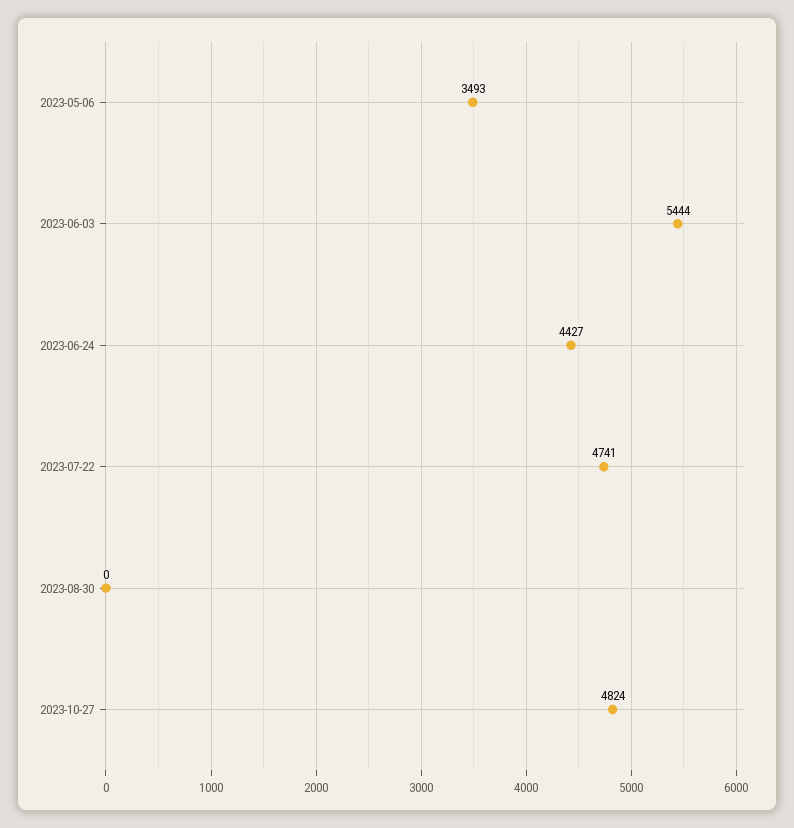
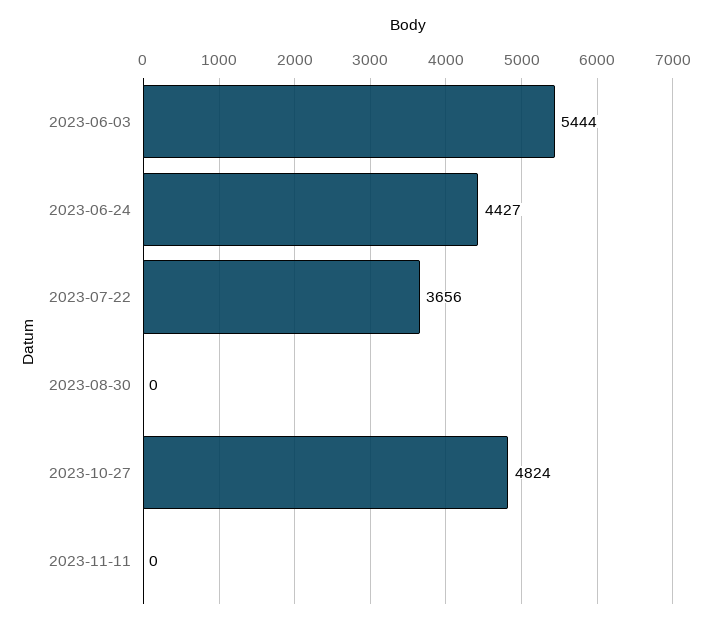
2023-05-06: 3493 -> none
2023-07-22: 4741 -> 3656
2023-11-11: none -> 0

